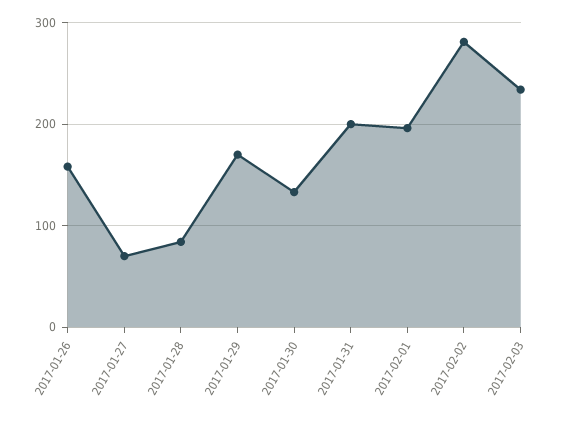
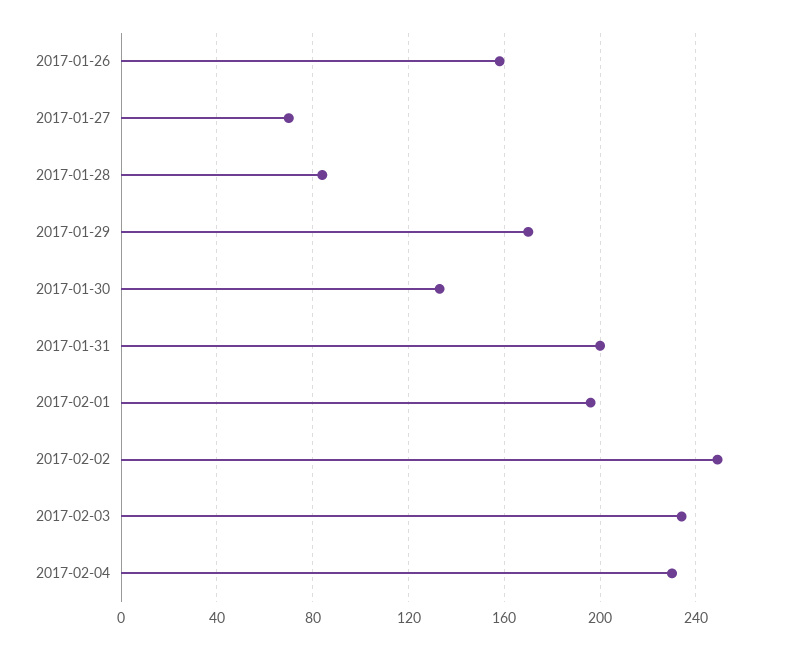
2017-02-02: 280 -> 250
2017-02-04: none -> 230

